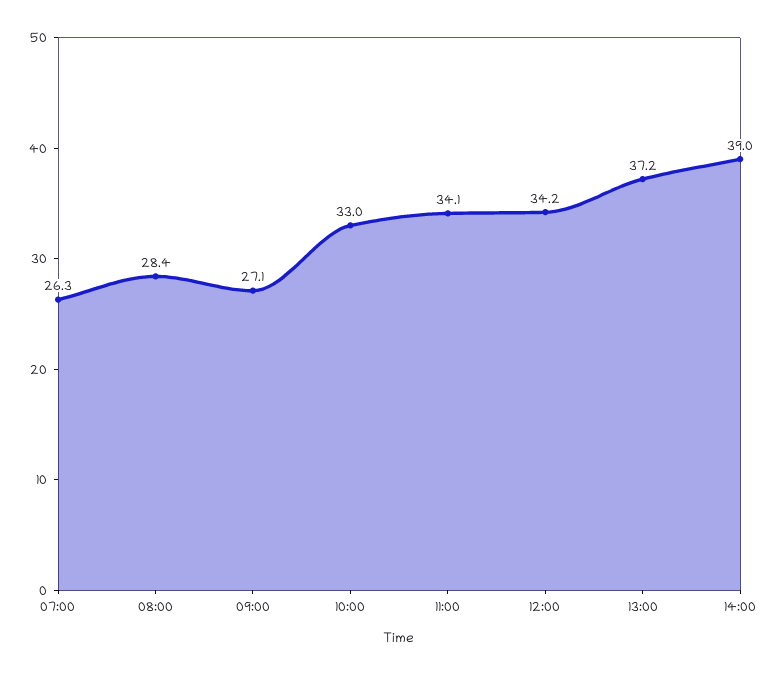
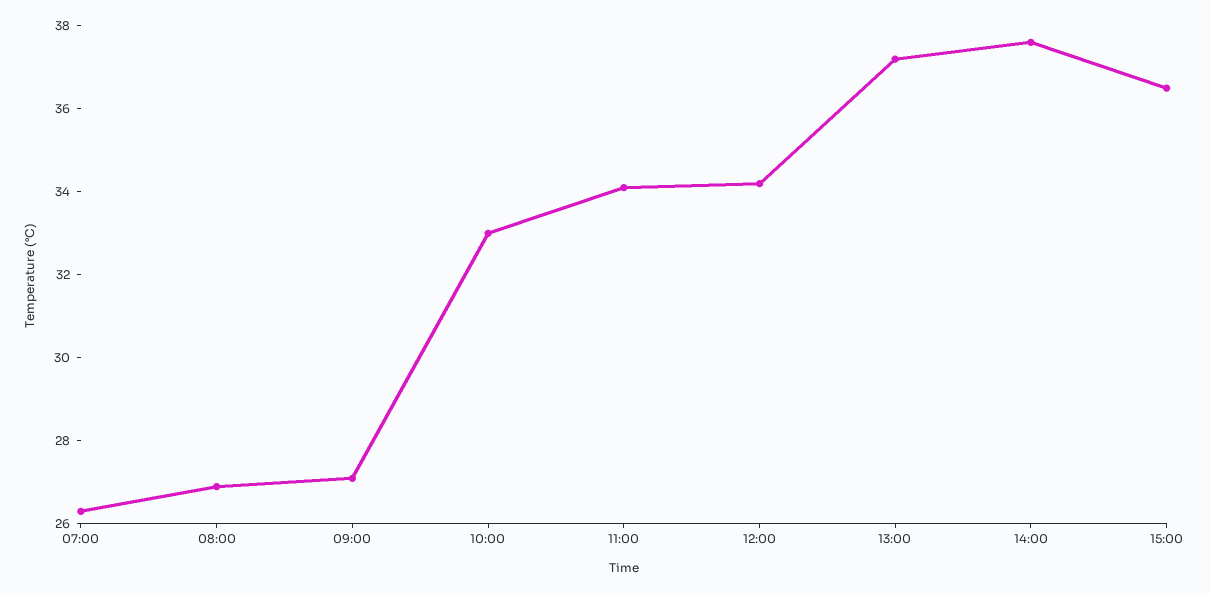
08:00: 28.4 -> 27
14:00: 39 -> 37.5
15:00: none -> 36.5

